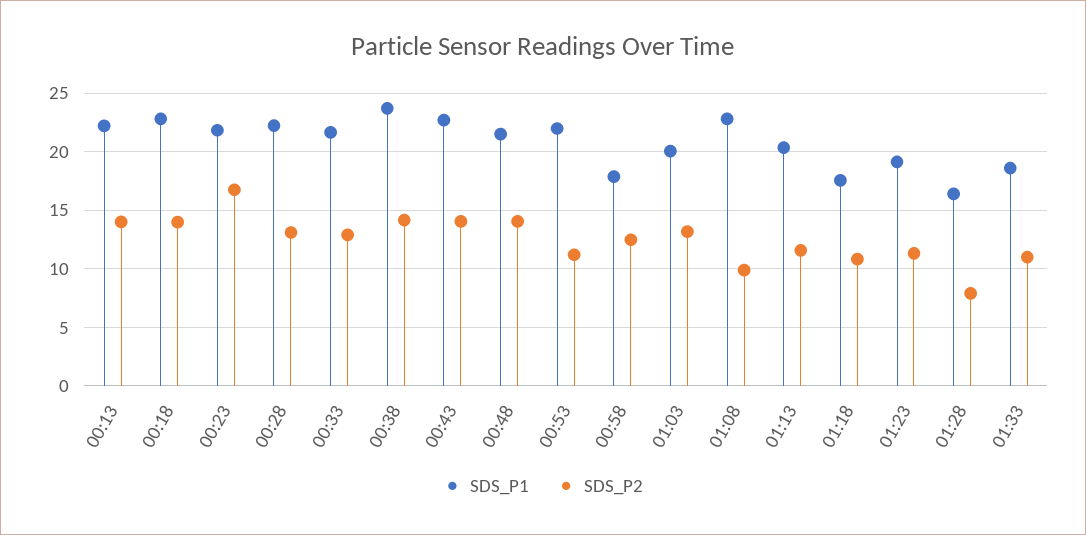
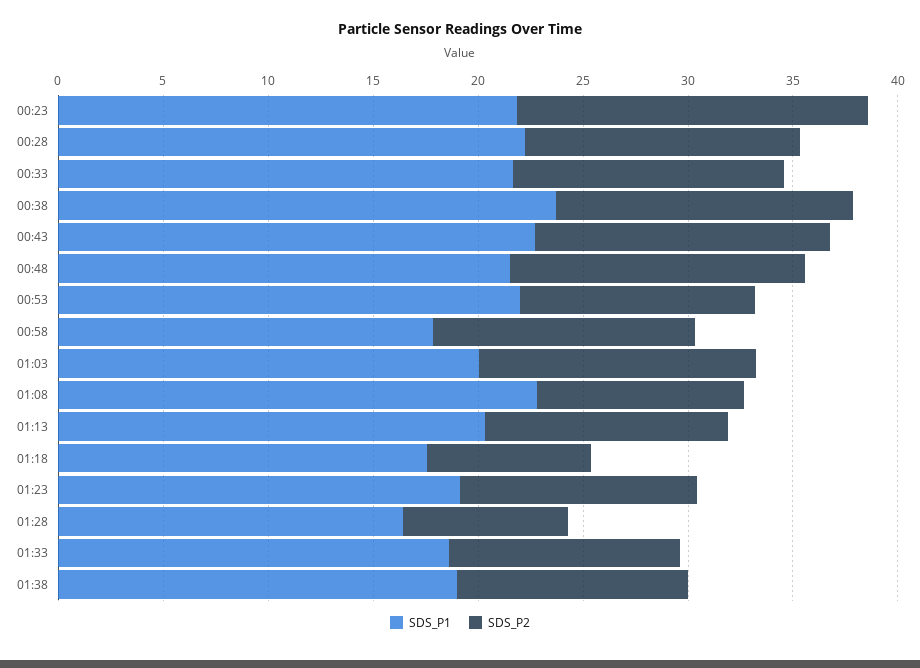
SDS_P1, 00:13: 22 -> none
SDS_P2, 00:13: 14 -> none
SDS_P1, 00:18: 23 -> none
SDS_P2, 00:18: 14 -> none
SDS_P2, 01:18: 11 -> 8
SDS_P1, 01:38: none -> 19
SDS_P2, 01:38: none -> 11

